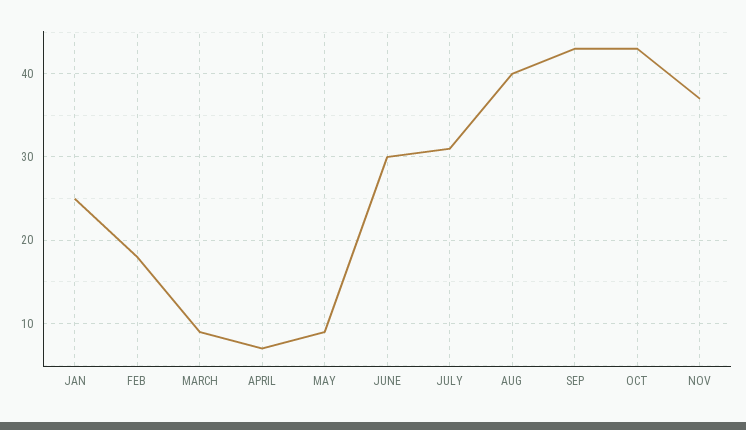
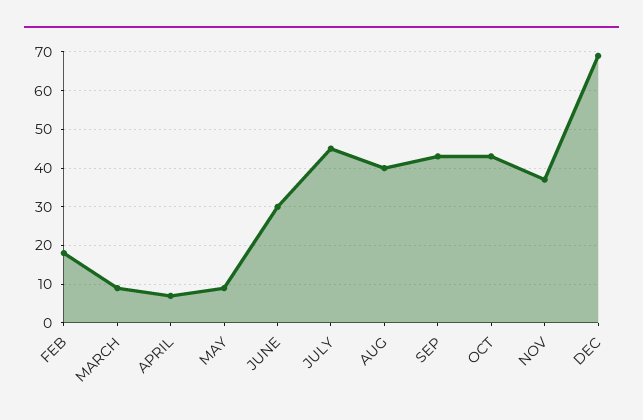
JAN: 25 -> none
JULY: 31 -> 45
DEC: none -> 70

